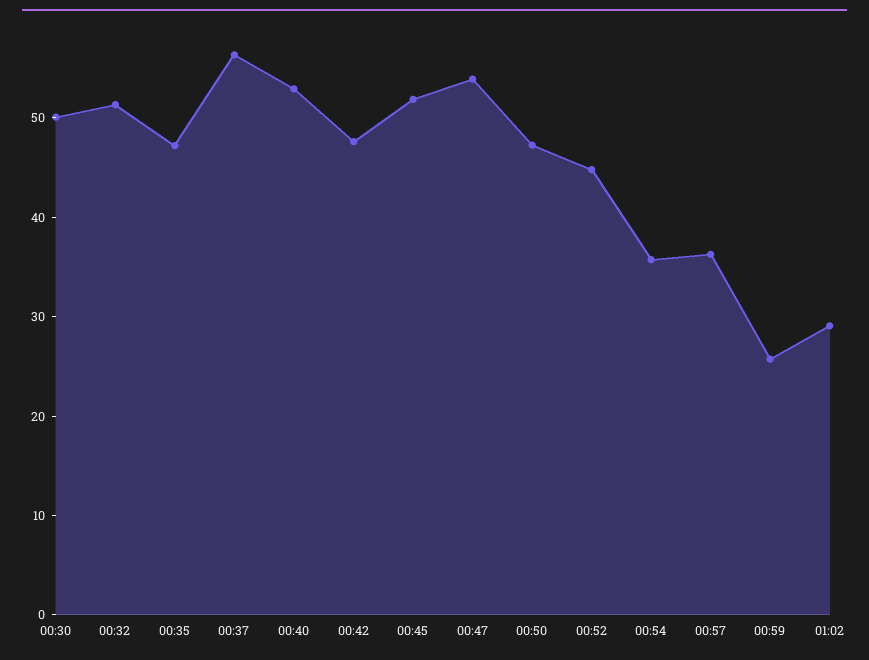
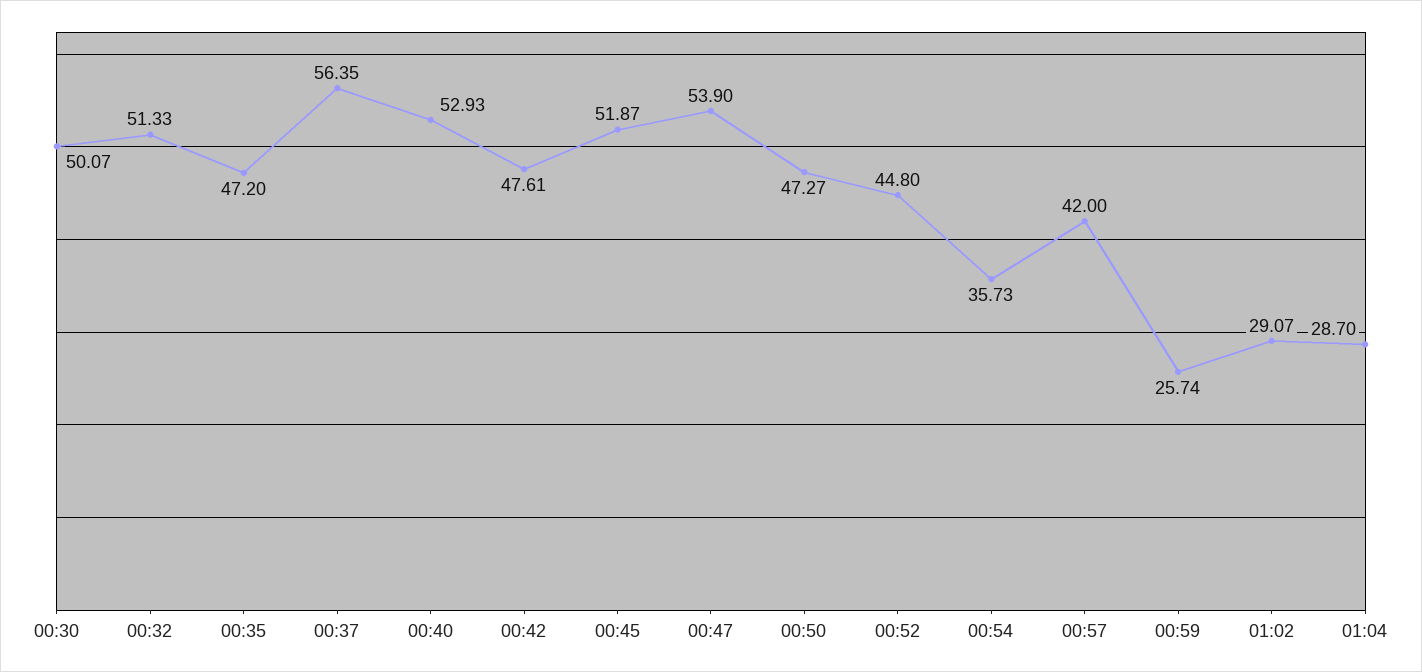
00:57: 36 -> 42
01:04: none -> 28.7

